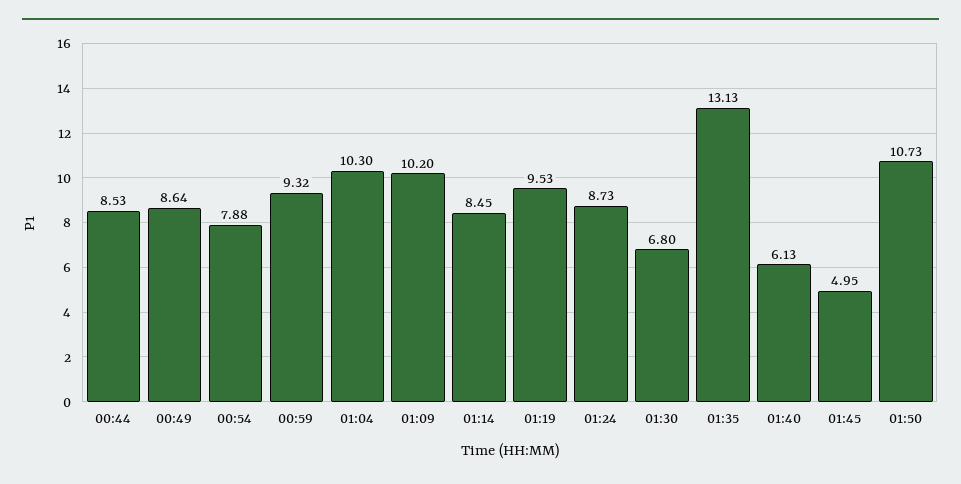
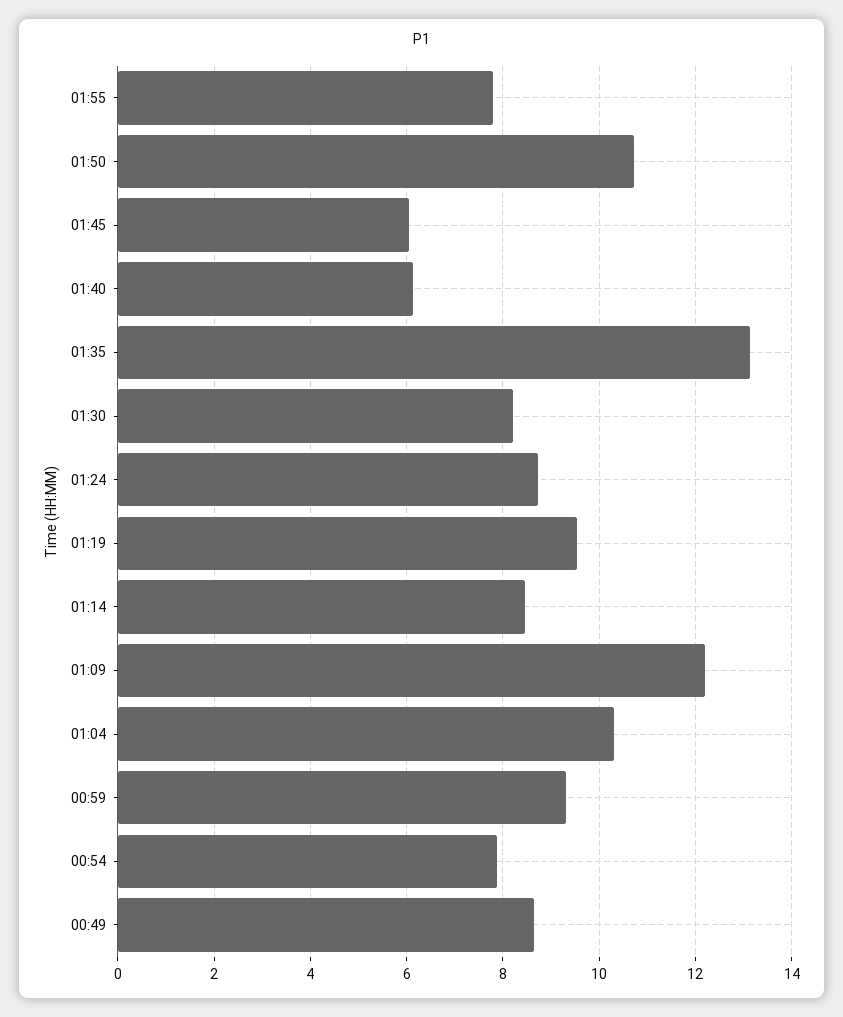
00:44: 8.53 -> none
01:09: 10.2 -> 12.2
01:30: 6.8 -> 8.2
01:45: 4.95 -> 6
01:55: none -> 7.8

